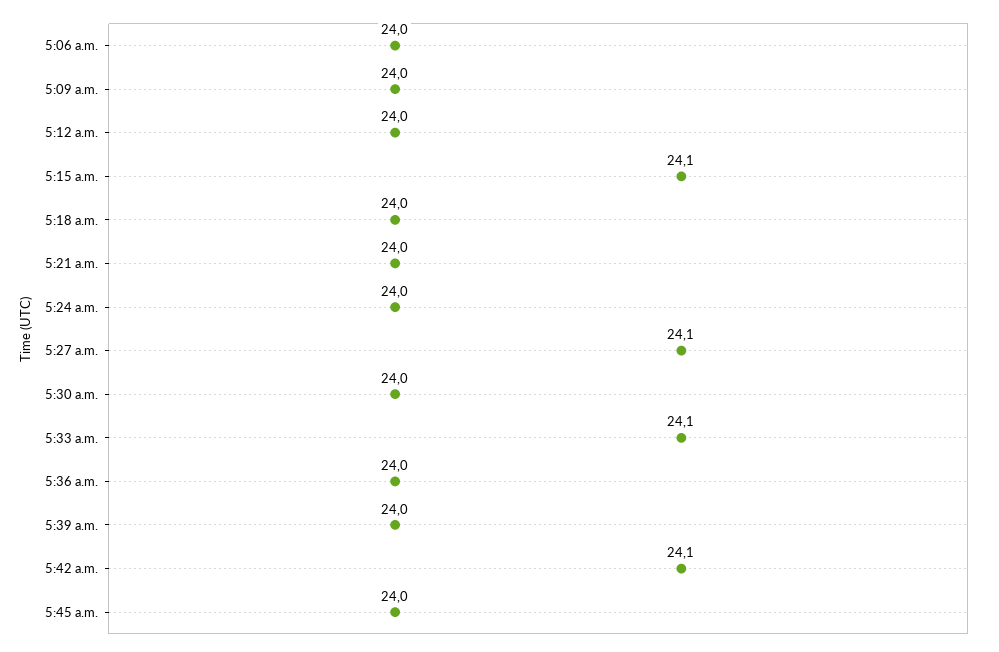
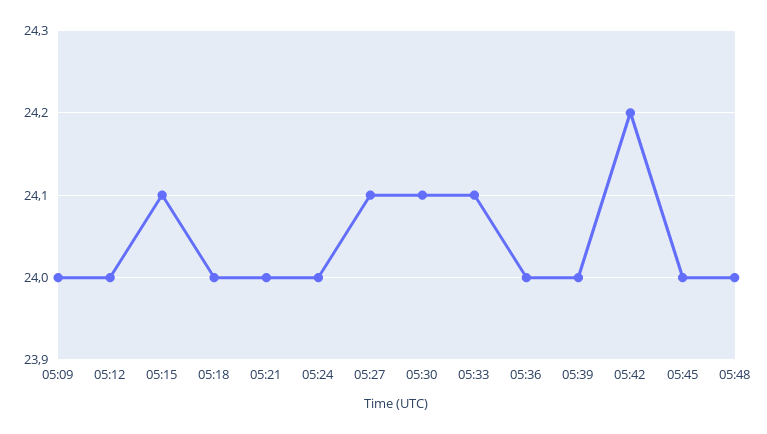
5:06 a.m.: 24 -> none
5:30 a.m.: 24 -> 24.1
5:42 a.m.: 24.1 -> 24.2
05:48: none -> 24

